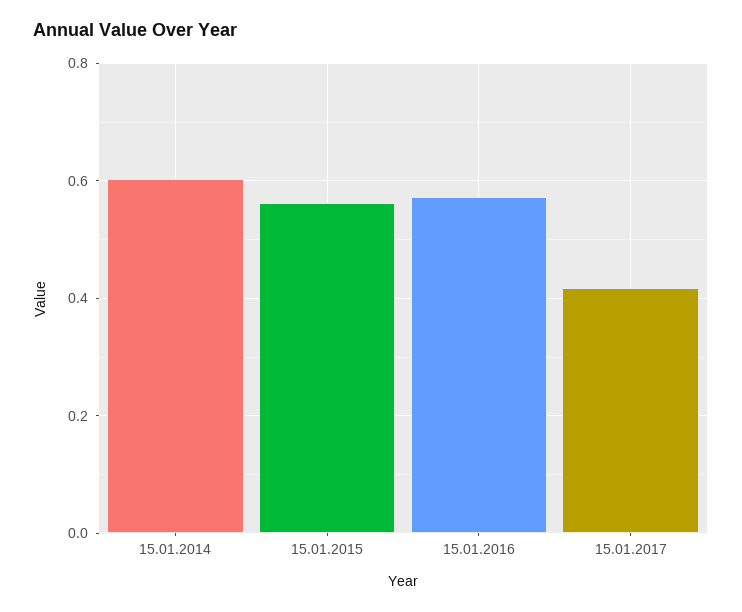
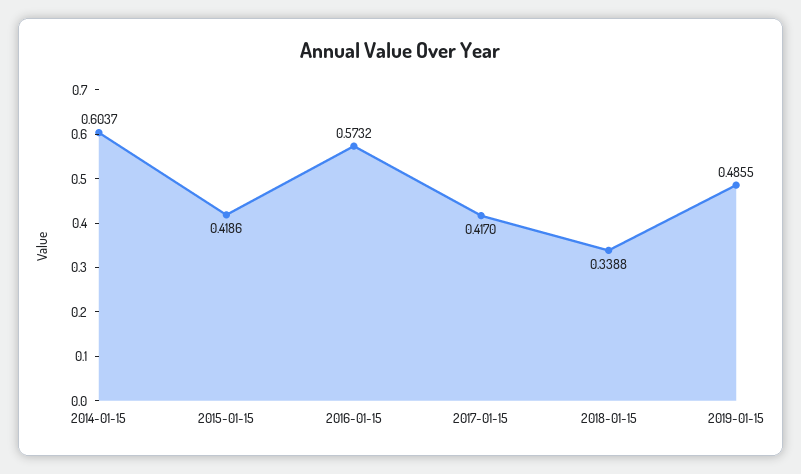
15.01.2015: 0.56 -> 0.4186
2018-01-15: none -> 0.3388
2019-01-15: none -> 0.4855

